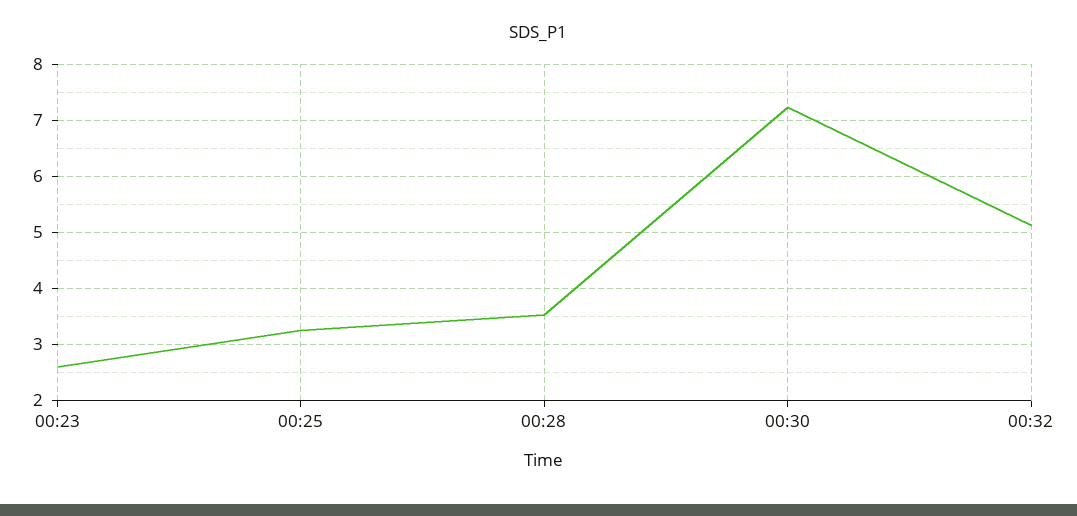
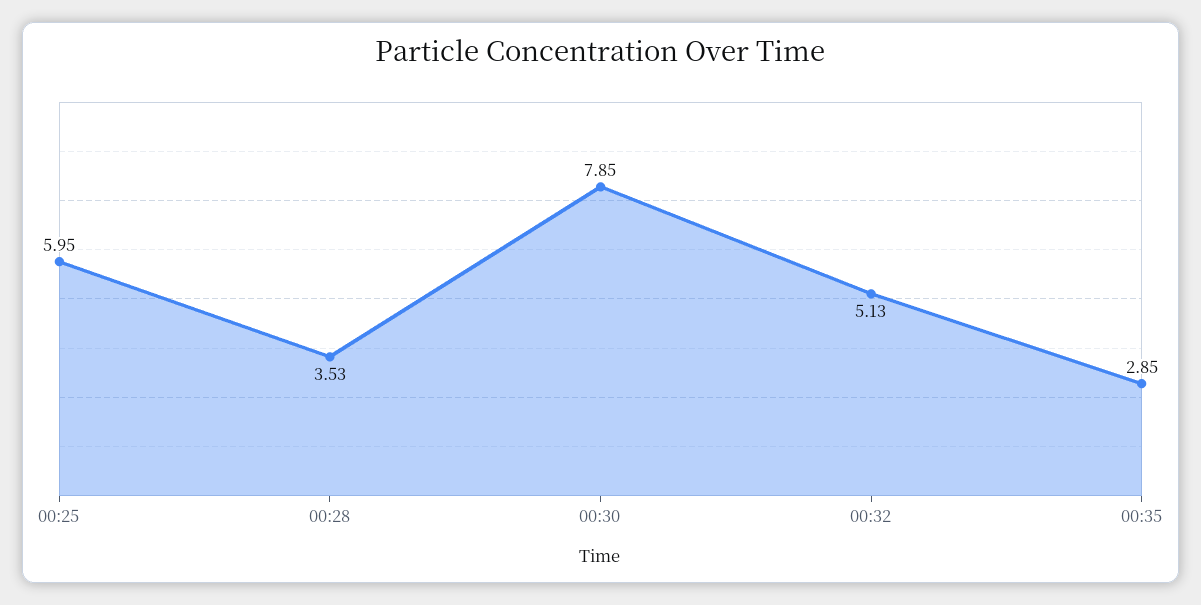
00:23: 2.6 -> none
00:25: 3.2 -> 5.95
00:30: 7.2 -> 7.85
00:35: none -> 2.85

